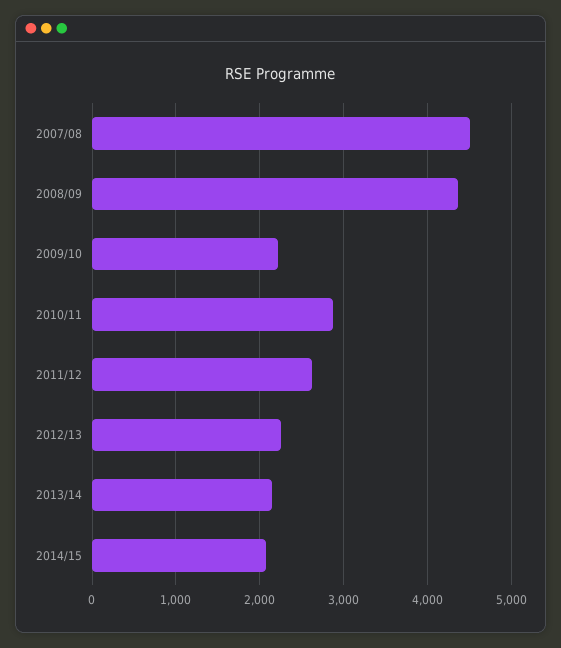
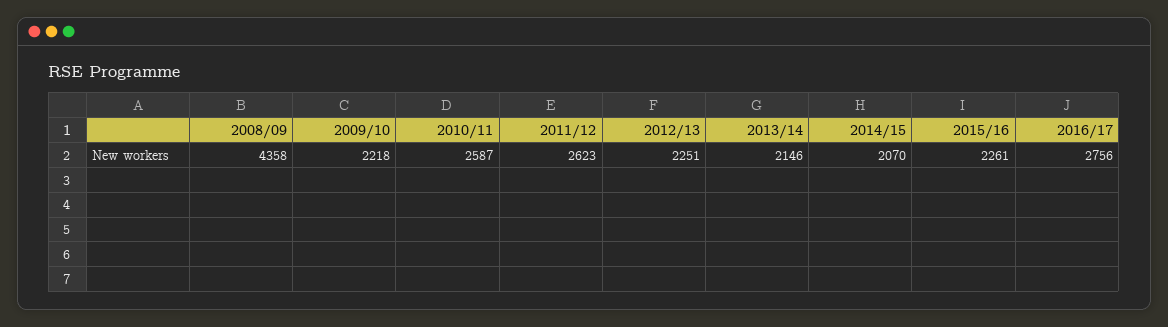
2007/08: 4500 -> none
2010/11: 2900 -> 2587
2015/16: none -> 2261
2016/17: none -> 2756

